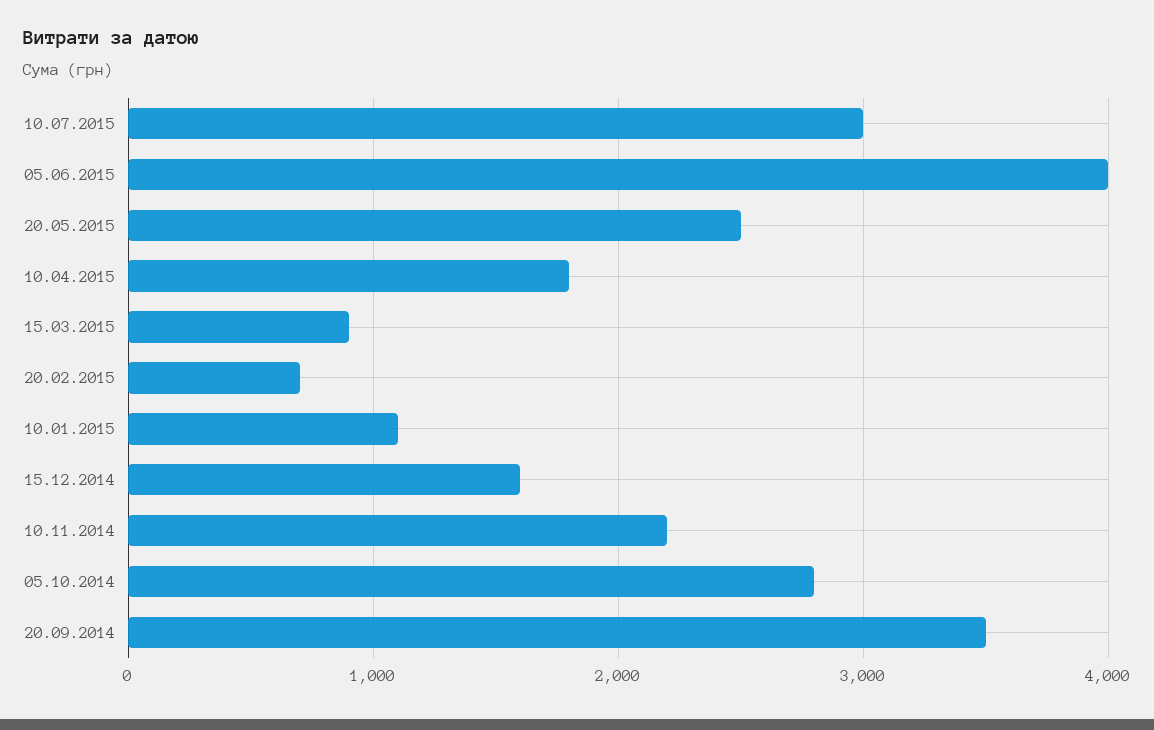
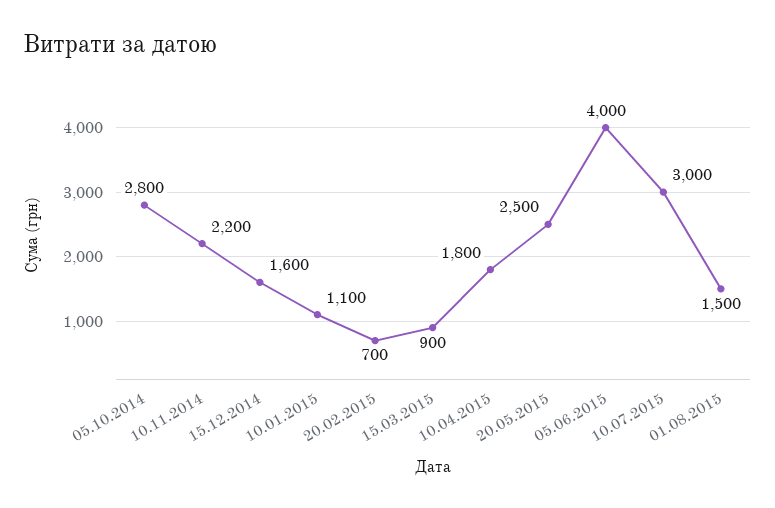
20.09.2014: 3500 -> none
01.08.2015: none -> 1500

